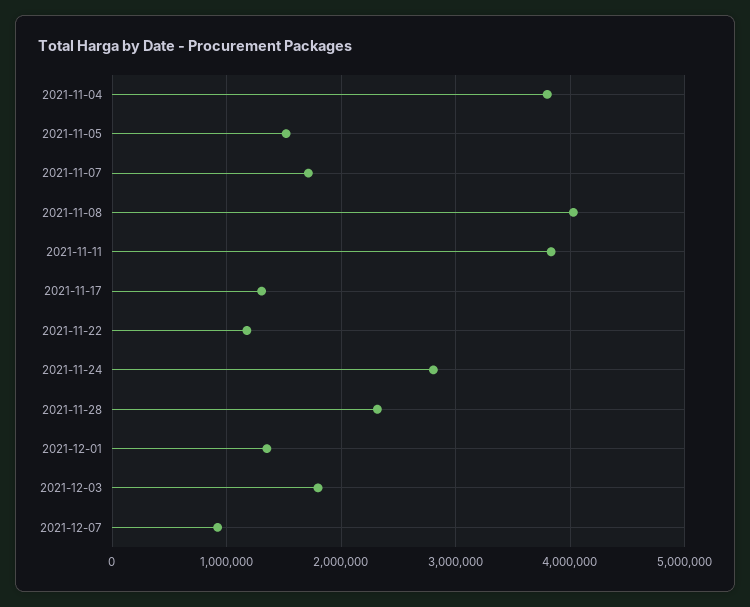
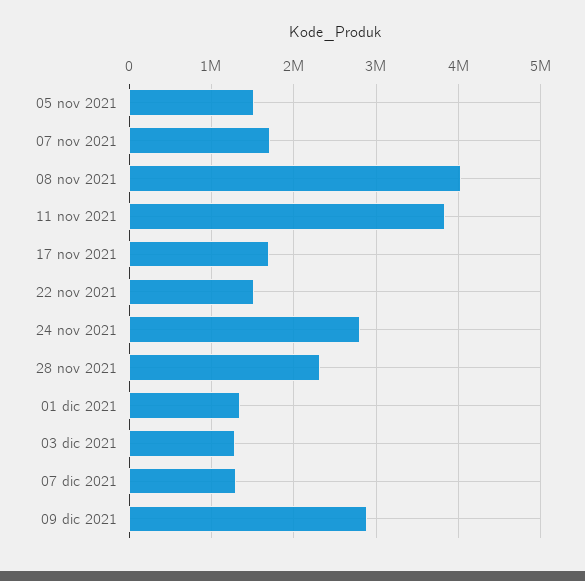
2021-11-04: 3800000 -> none
2021-11-17: 1300000 -> 1700000
2021-11-22: 1200000 -> 1500000
2021-12-03: 1800000 -> 1300000
2021-12-07: 900000 -> 1300000
09 dic 2021: none -> 2900000

